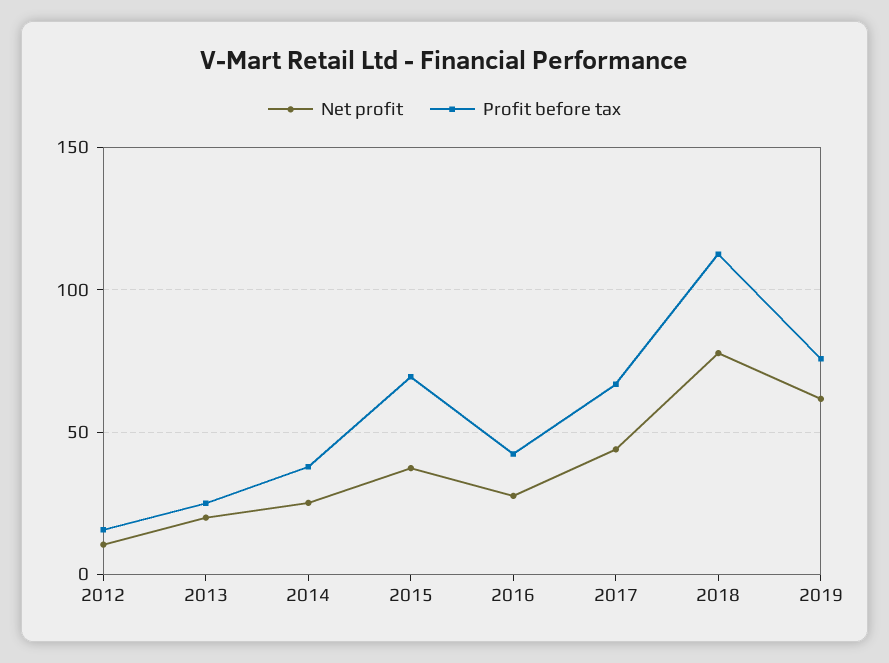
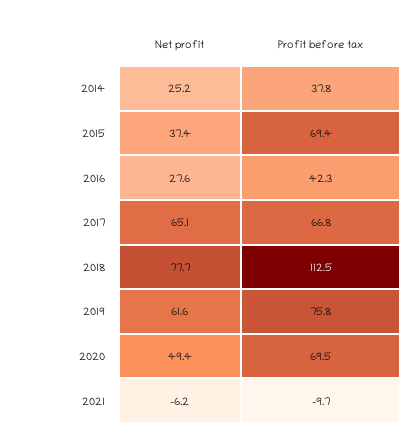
Net profit, 2012: 10 -> none
Profit before tax, 2012: 15 -> none
Net profit, 2013: 20 -> none
Profit before tax, 2013: 25 -> none
Net profit, 2017: 45 -> 65.1
Net profit, 2020: none -> 49.4
Profit before tax, 2020: none -> 69.5
Net profit, 2021: none -> -6.2
Profit before tax, 2021: none -> -9.7

